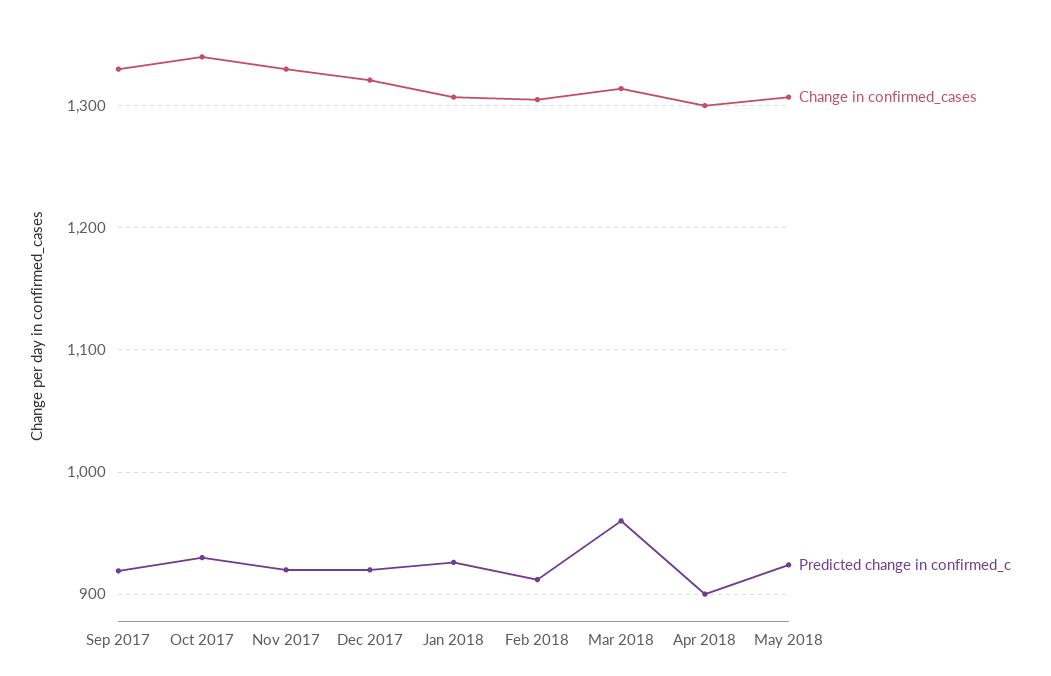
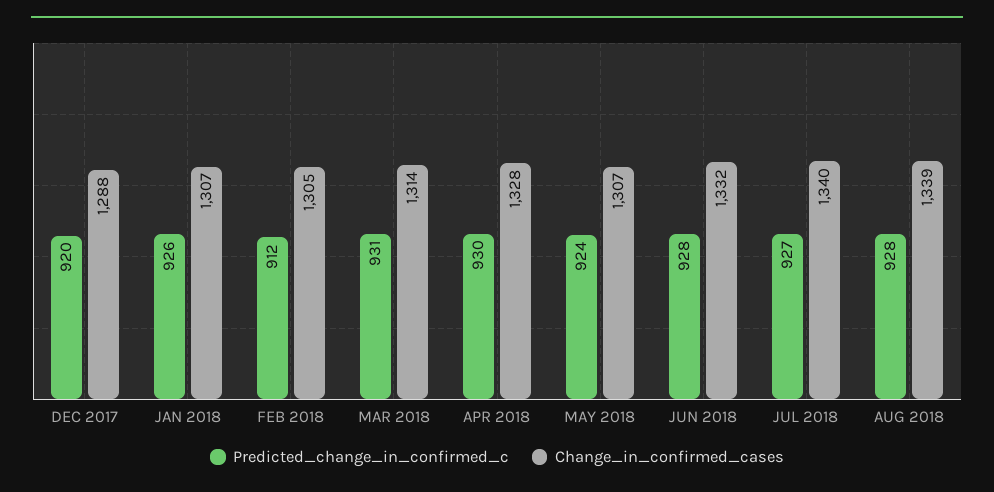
Change in confirmed_cases, Sep 2017: 1330 -> none
Predicted change in confirmed_c, Sep 2017: 920 -> none
Change in confirmed_cases, Oct 2017: 1340 -> none
Predicted change in confirmed_c, Oct 2017: 930 -> none
Change in confirmed_cases, Nov 2017: 1330 -> none
Predicted change in confirmed_c, Nov 2017: 920 -> none
Change in confirmed_cases, Dec 2017: 1320 -> 1288
Predicted change in confirmed_c, Mar 2018: 960 -> 931
Change in confirmed_cases, Apr 2018: 1300 -> 1328
Predicted change in confirmed_c, Apr 2018: 900 -> 930
Predicted change in confirmed_c, JUN 2018: none -> 928
Change in confirmed_cases, JUN 2018: none -> 1332
Predicted change in confirmed_c, JUL 2018: none -> 927
Change in confirmed_cases, JUL 2018: none -> 1340
Predicted change in confirmed_c, AUG 2018: none -> 928
Change in confirmed_cases, AUG 2018: none -> 1339

